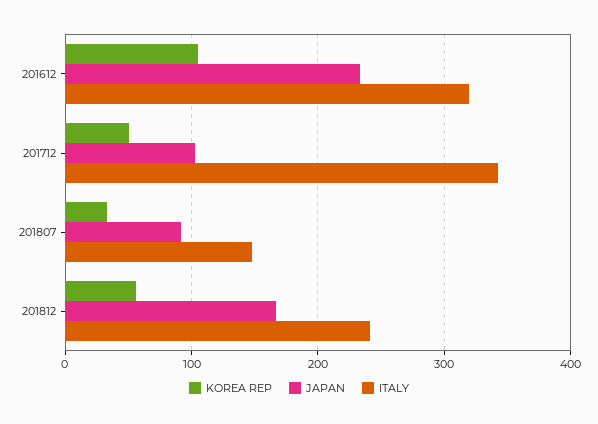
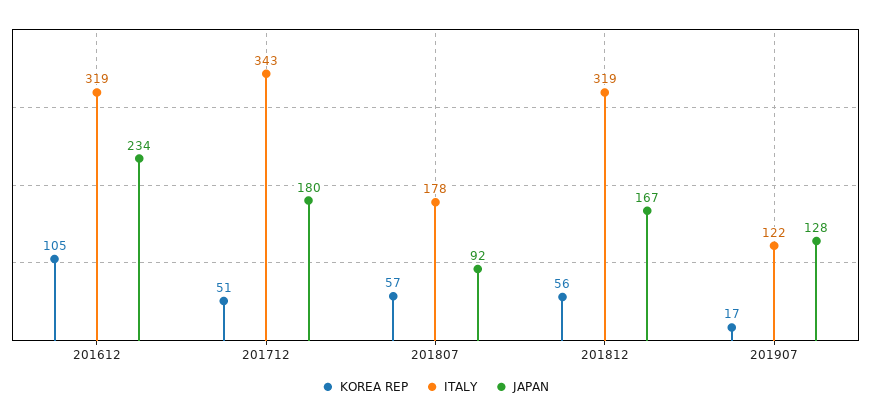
JAPAN, 201712: 100 -> 180
KOREA REP, 201807: 30 -> 57
ITALY, 201807: 150 -> 178
ITALY, 201812: 240 -> 319
KOREA REP, 201907: none -> 17
ITALY, 201907: none -> 122
JAPAN, 201907: none -> 128

